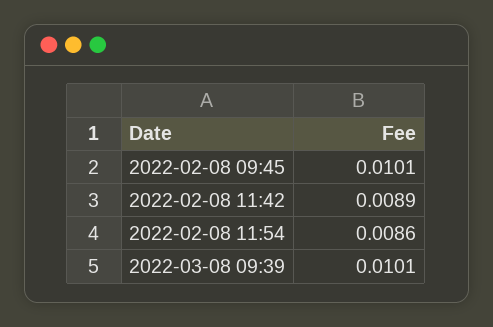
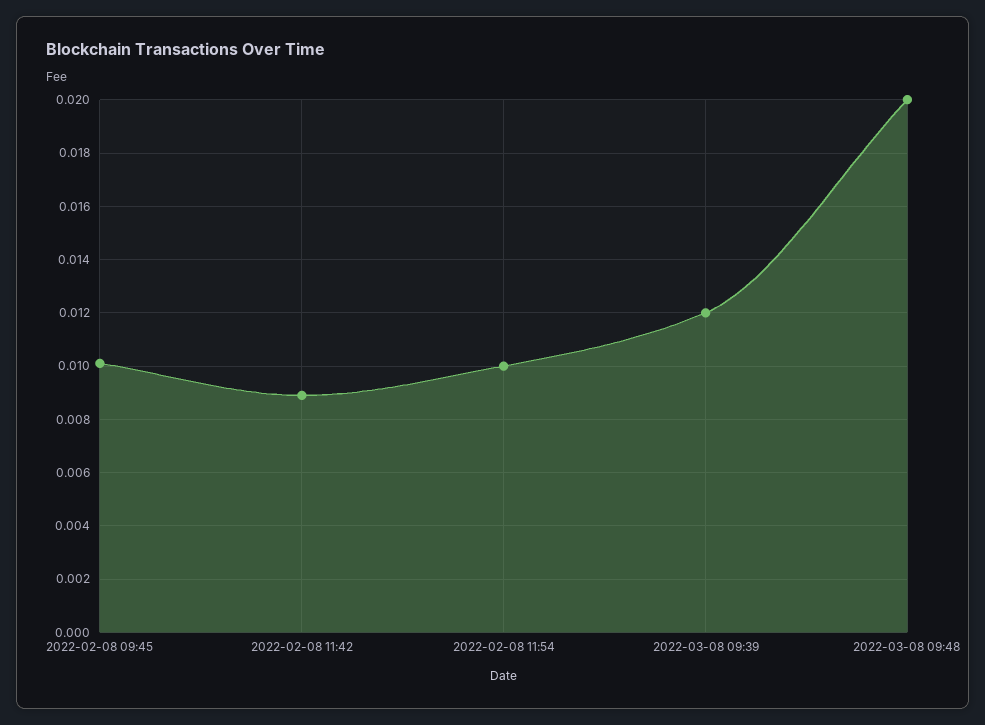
2022-02-08 11:54: 0.0086 -> 0.01
2022-03-08 09:39: 0.0101 -> 0.012
2022-03-08 09:48: none -> 0.02

